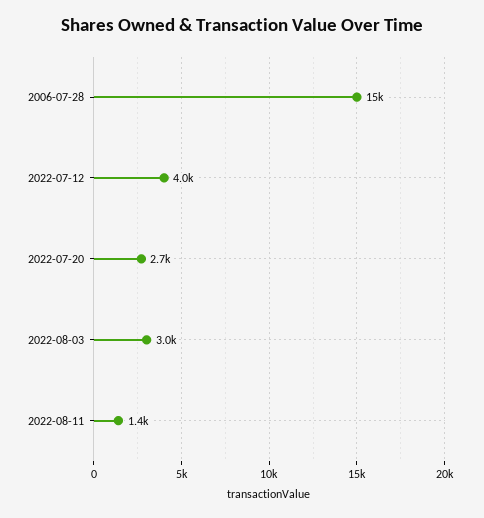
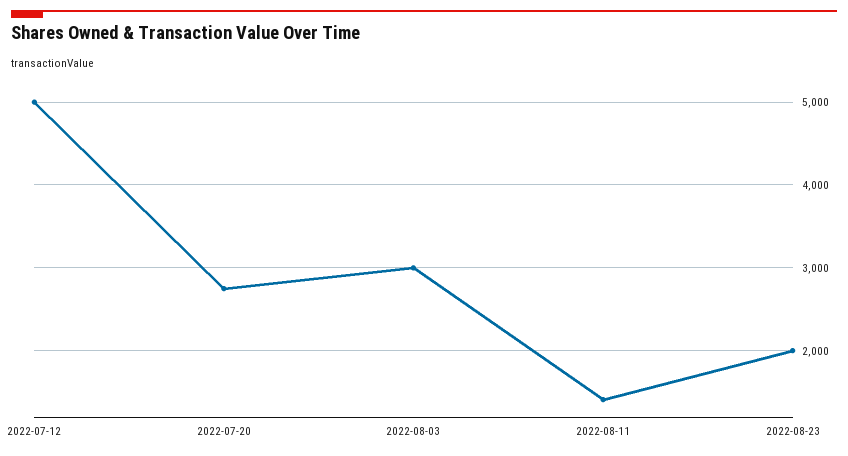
2006-07-28: 15000 -> none
2022-07-12: 4000 -> 5000
2022-08-23: none -> 2000

